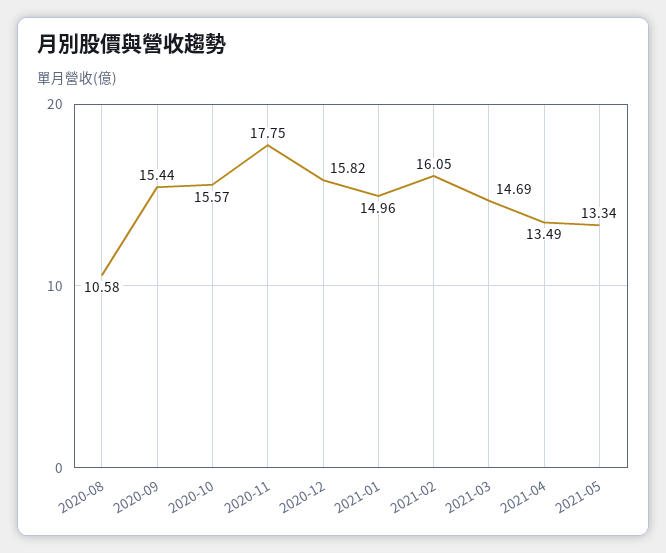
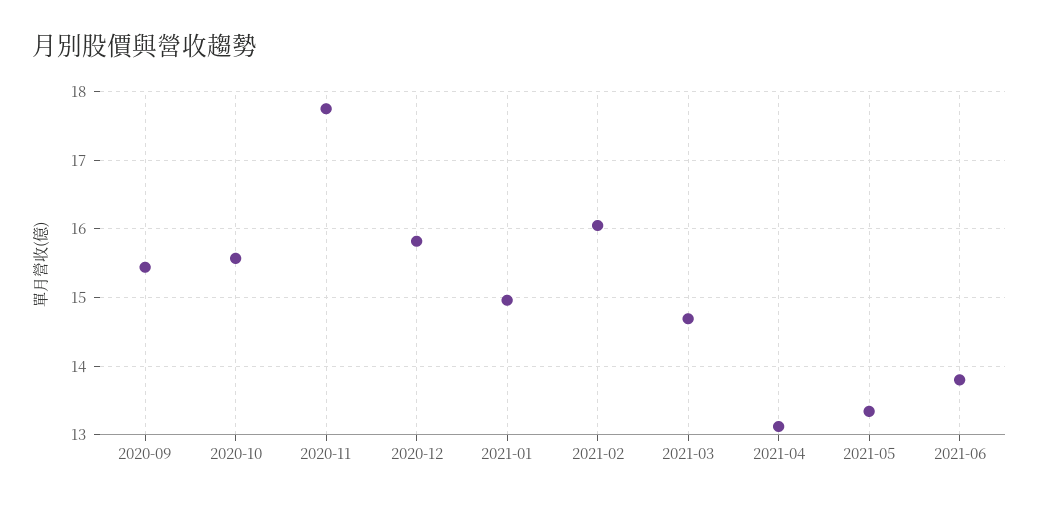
2020-08: 10.58 -> none
2021-04: 13.49 -> 13.1
2021-06: none -> 13.8

